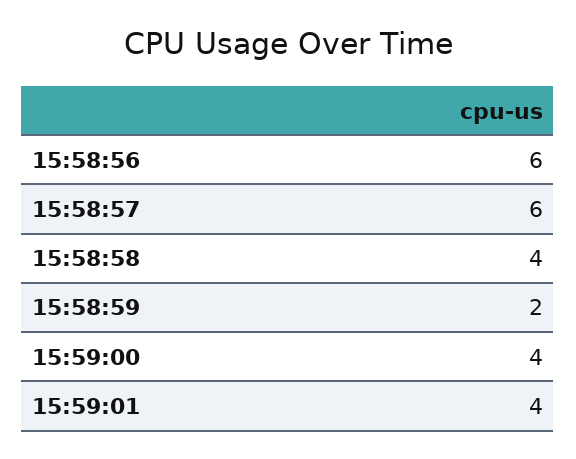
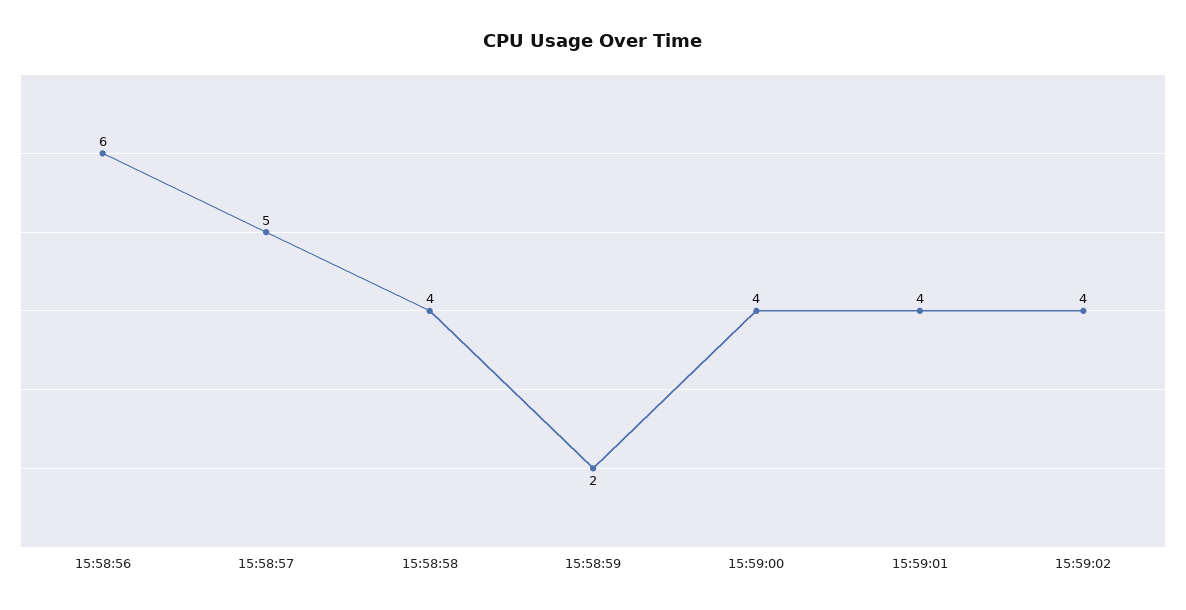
15:58:57: 6 -> 5
15:59:02: none -> 4

